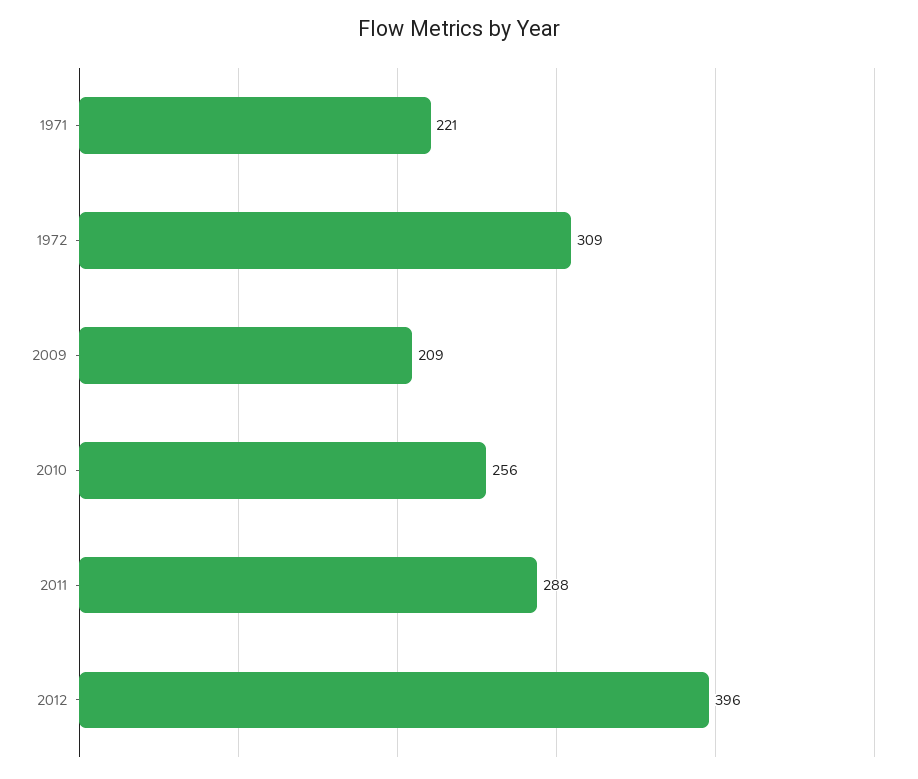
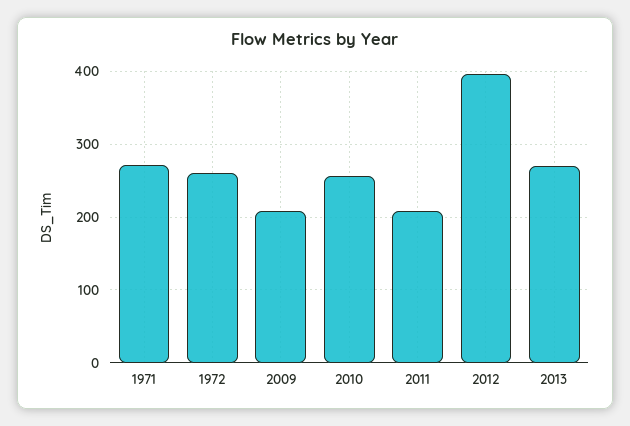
1971: 221 -> 270
1972: 309 -> 260
2011: 288 -> 210
2013: none -> 270

